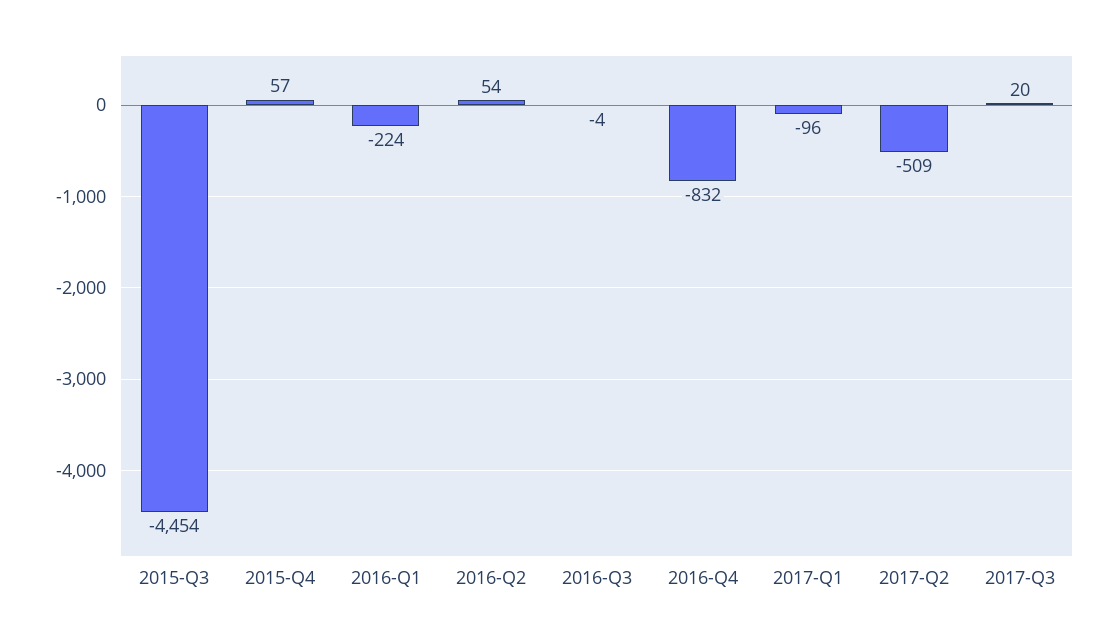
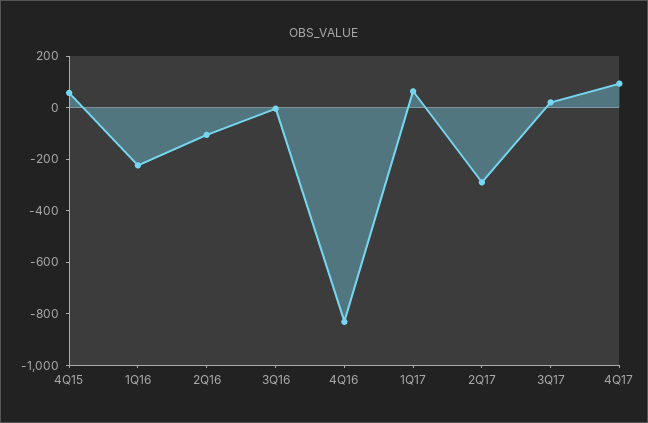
2015-Q3: -4454 -> none
2016-Q2: 54 -> -100
2017-Q1: -96 -> 50
2017-Q2: -509 -> -300
4Q17: none -> 100

